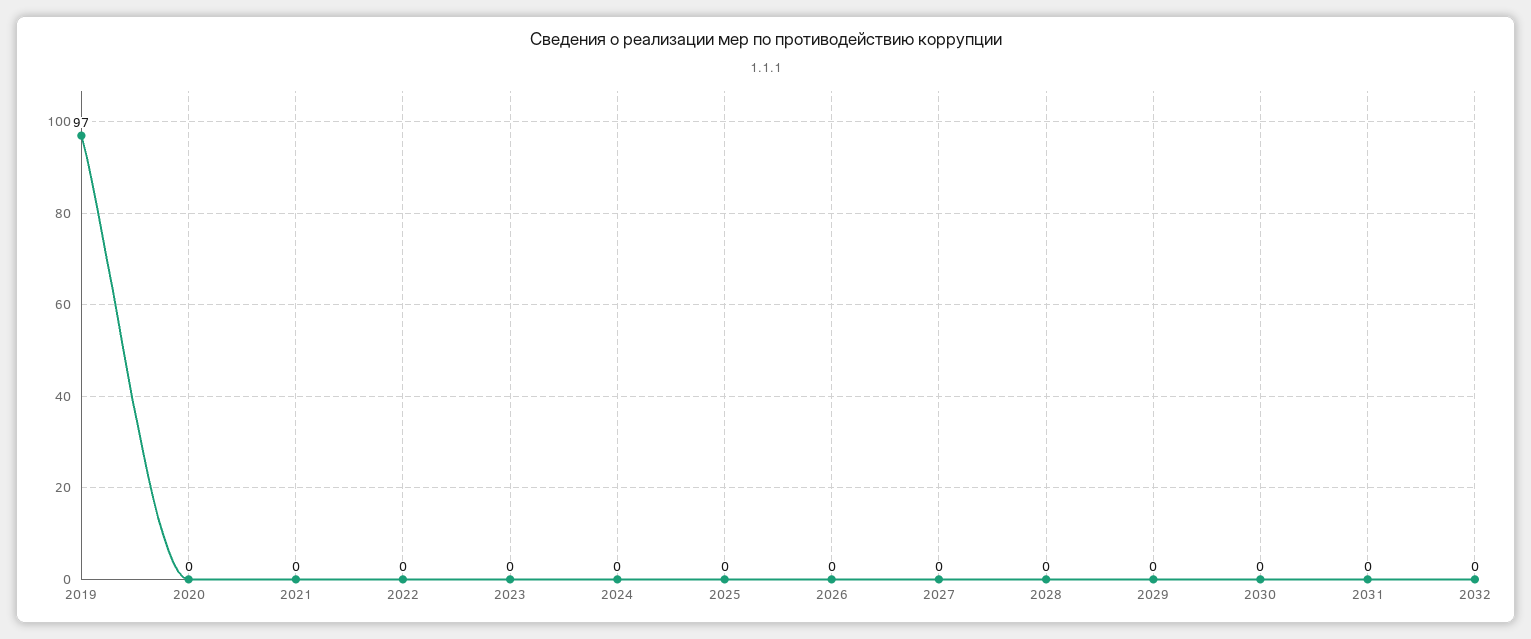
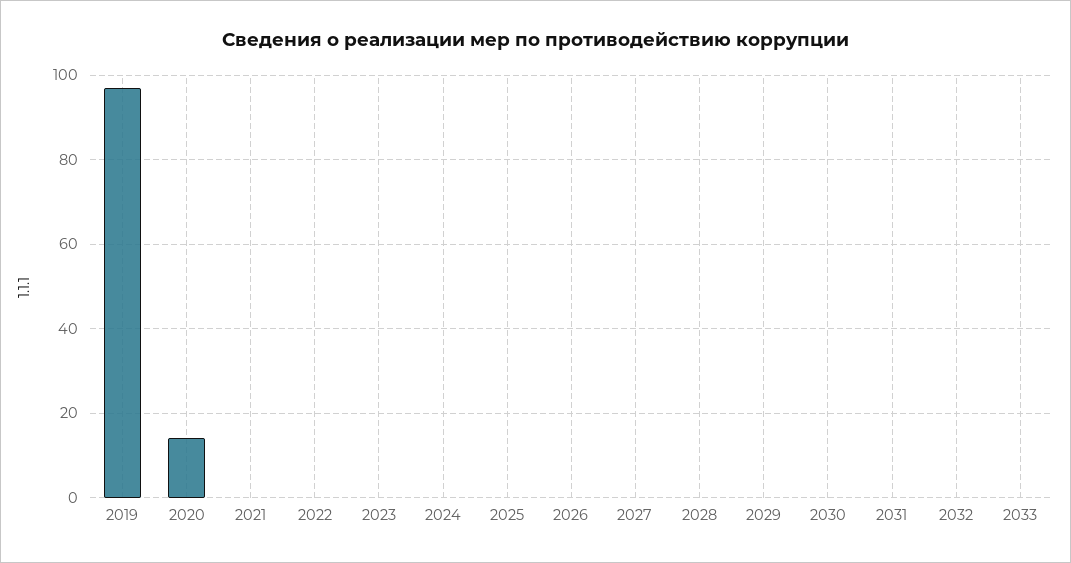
2020: 0 -> 15
2033: none -> 0

